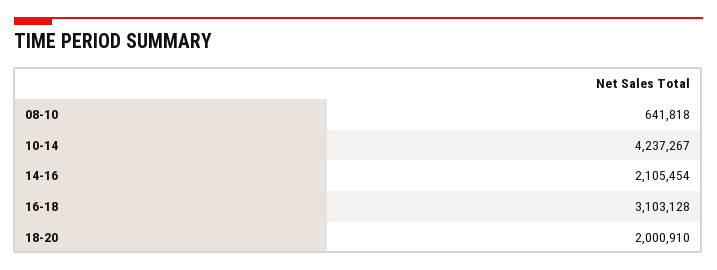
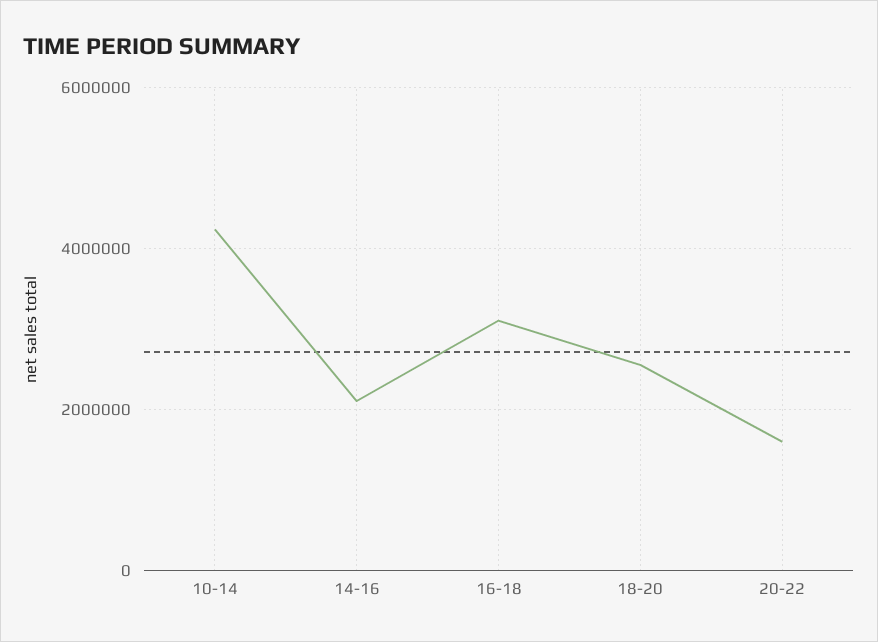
08-10: 641818 -> none
18-20: 2000910 -> 2600000
20-22: none -> 1600000

